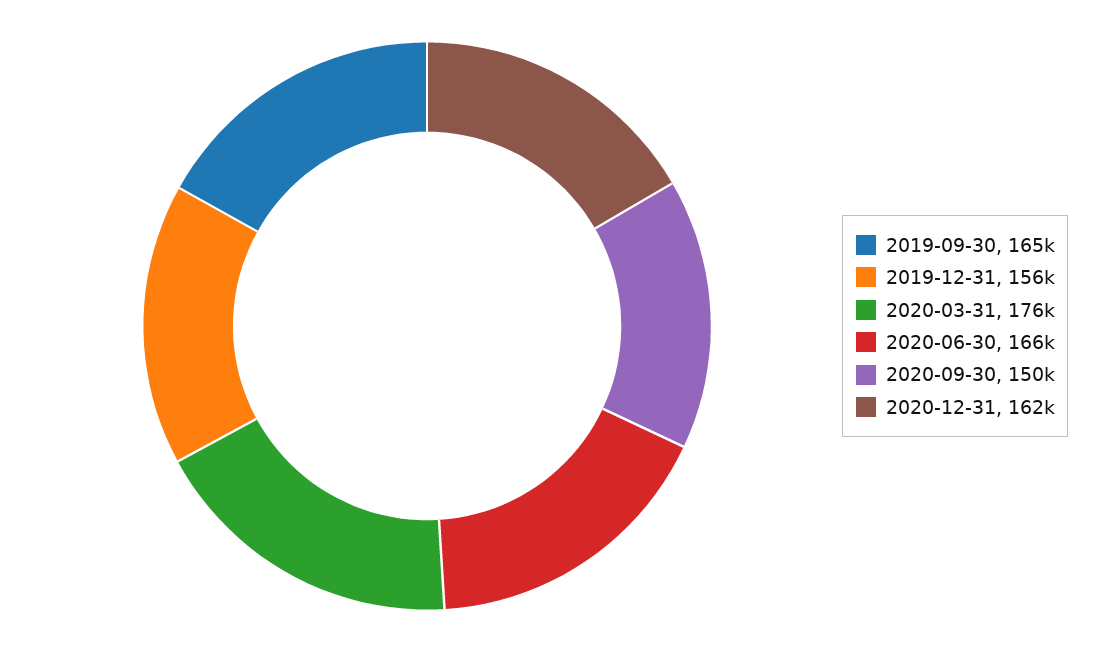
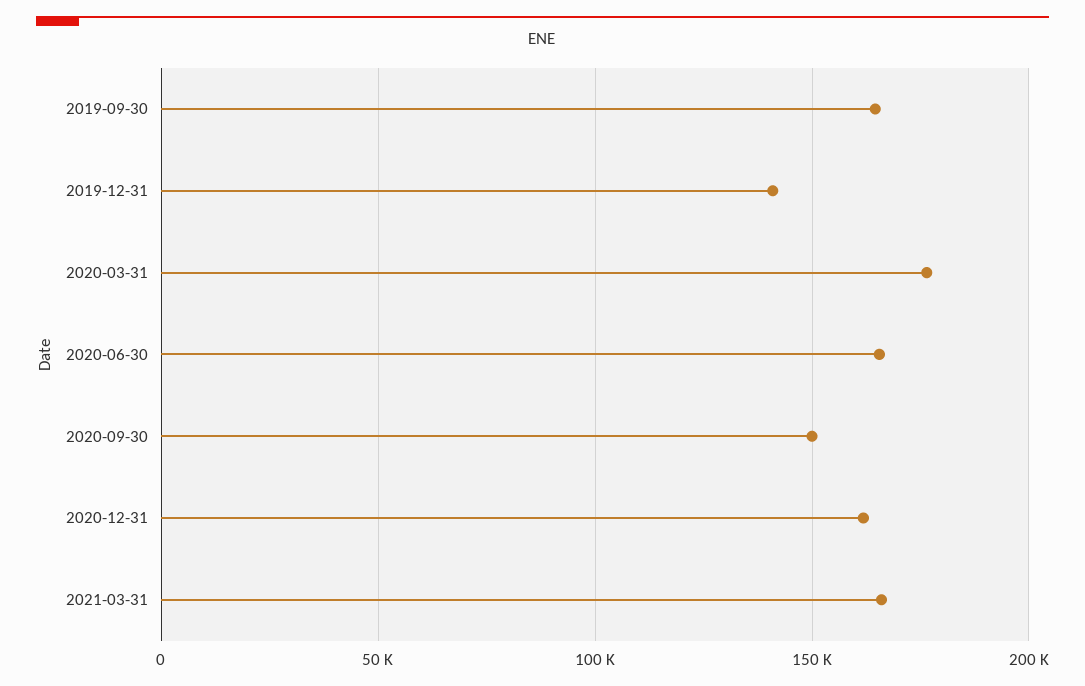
2019-12-31: 156000 -> 140000
2021-03-31: none -> 165000

